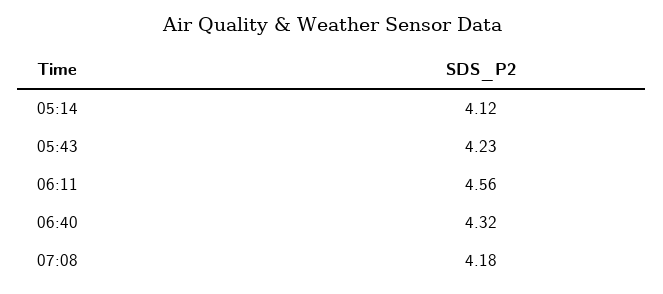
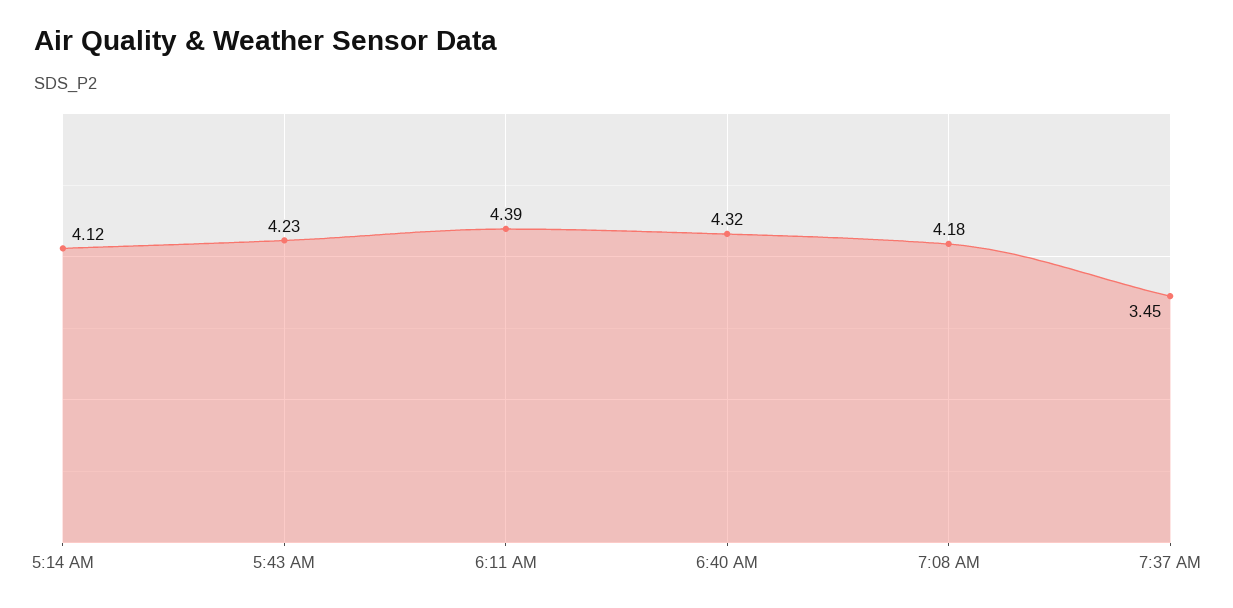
06:11: 4.56 -> 4.39
7:37 AM: none -> 3.45

